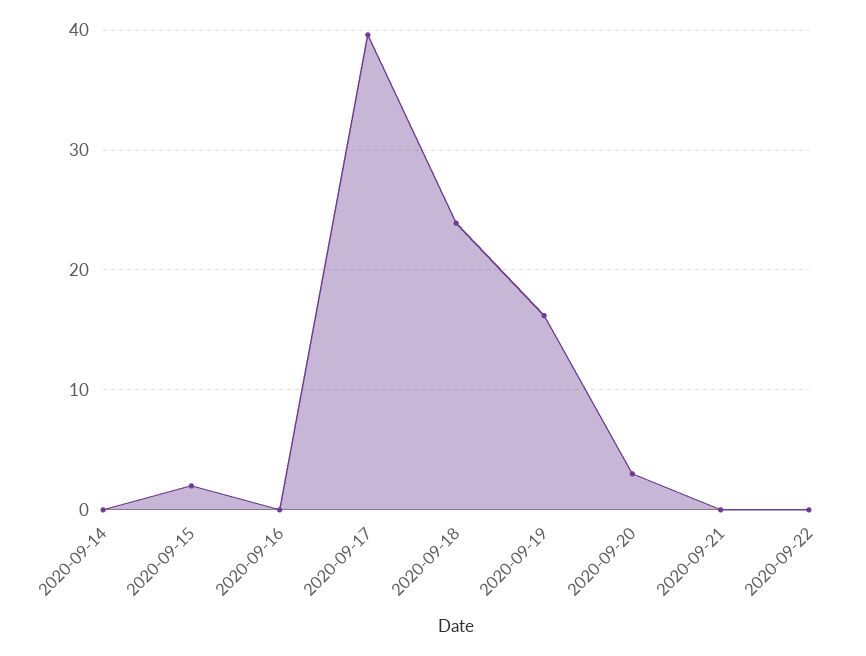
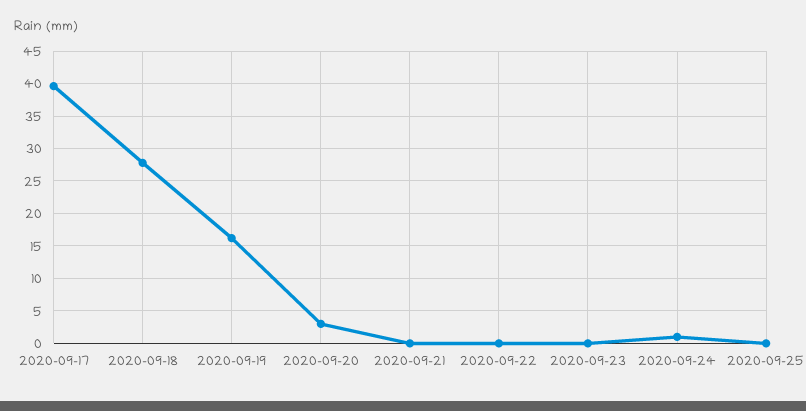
2020-09-14: 0 -> none
2020-09-15: 2 -> none
2020-09-16: 0 -> none
2020-09-18: 24 -> 28
2020-09-23: none -> 0
2020-09-24: none -> 1
2020-09-25: none -> 0

